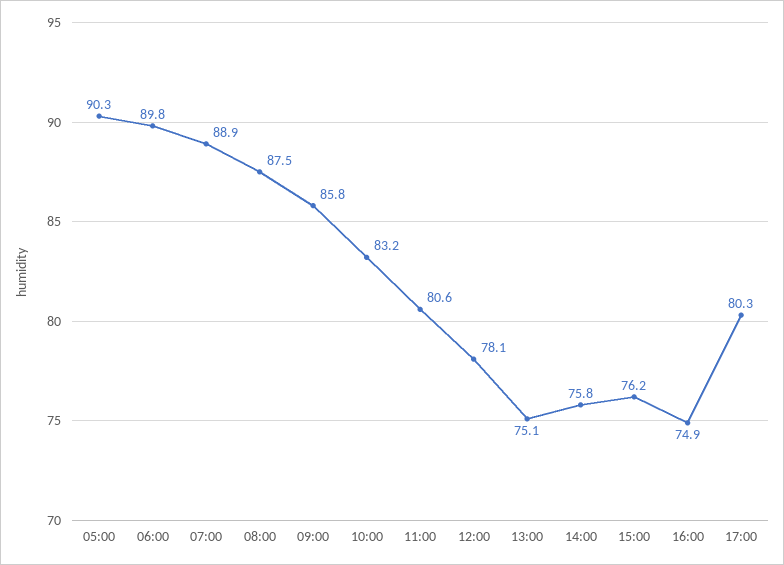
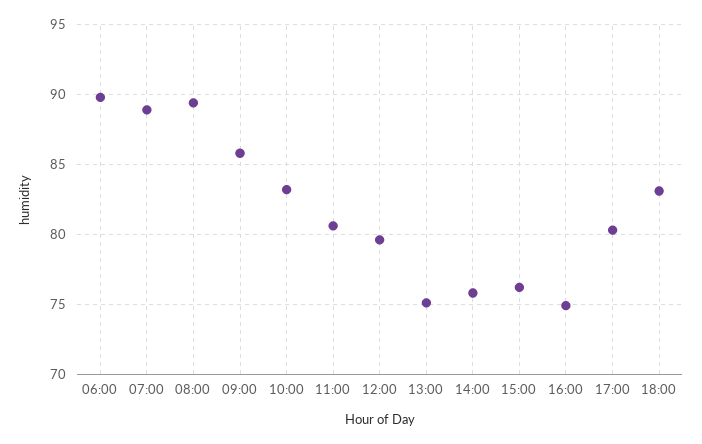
05:00: 90.3 -> none
08:00: 87.5 -> 89.5
12:00: 78.1 -> 79.5
18:00: none -> 83

